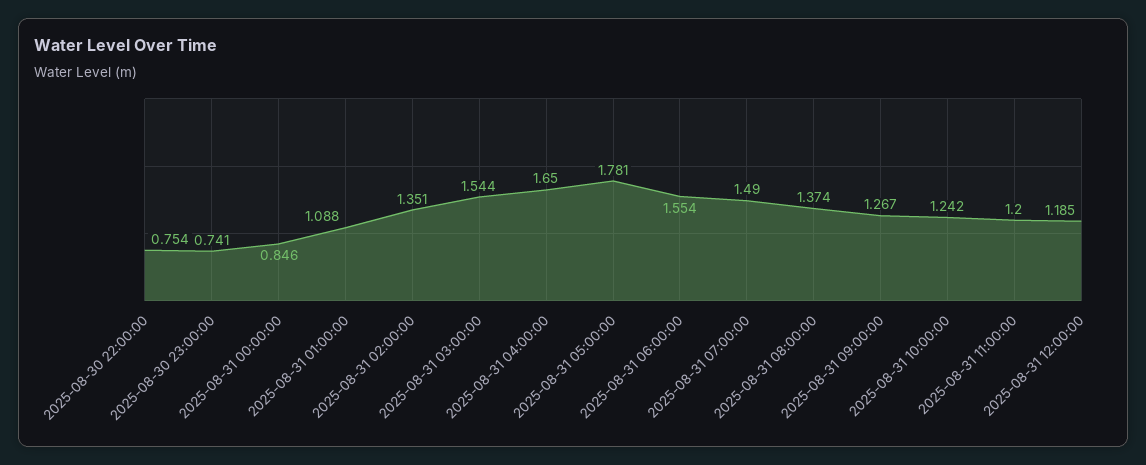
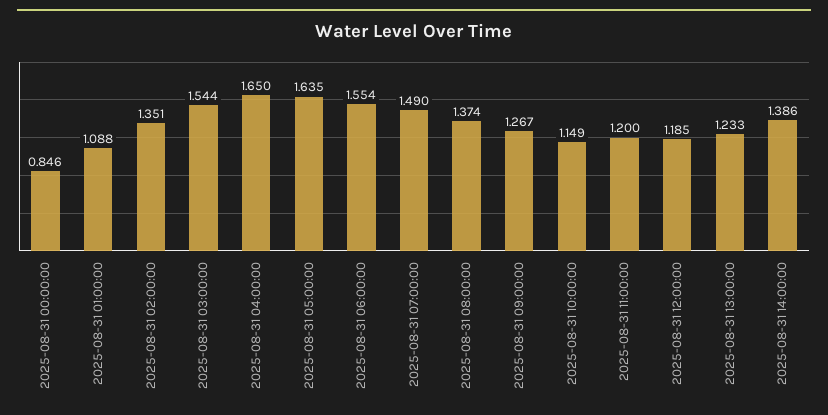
2025-08-30 22:00:00: 0.754 -> none
2025-08-30 23:00:00: 0.741 -> none
2025-08-31 05:00:00: 1.781 -> 1.635
2025-08-31 10:00:00: 1.242 -> 1.149
2025-08-31 13:00:00: none -> 1.233
2025-08-31 14:00:00: none -> 1.386

